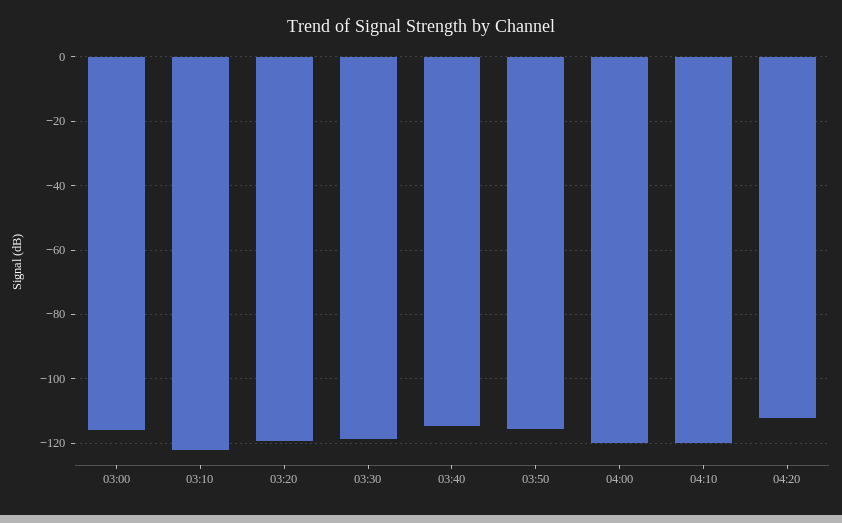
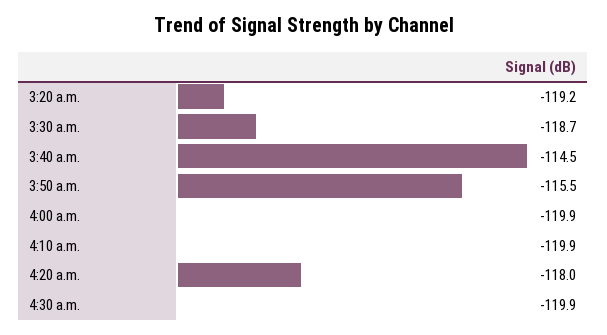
03:00: -116 -> none
03:10: -122 -> none
04:20: -112 -> -118
4:30 a.m.: none -> -119.9

